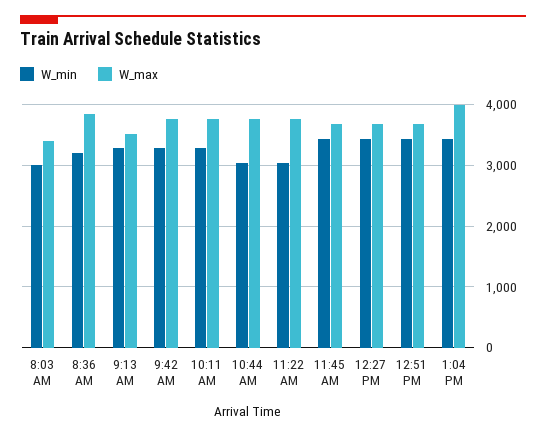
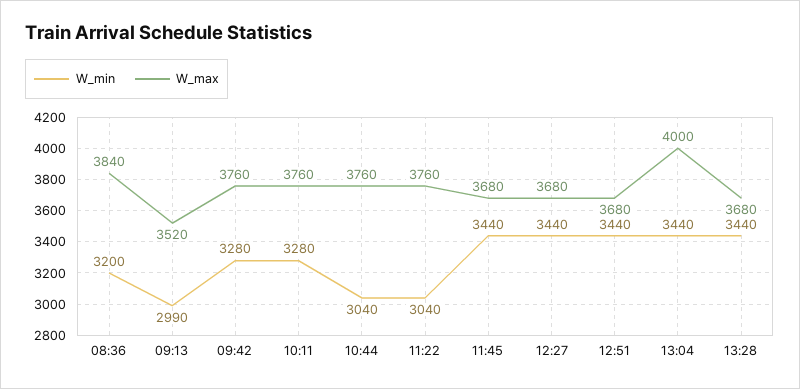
W_min, 8:03 AM: 3000 -> none
W_max, 8:03 AM: 3400 -> none
W_min, 9:13 AM: 3300 -> 2990
W_min, 13:28: none -> 3440
W_max, 13:28: none -> 3680

